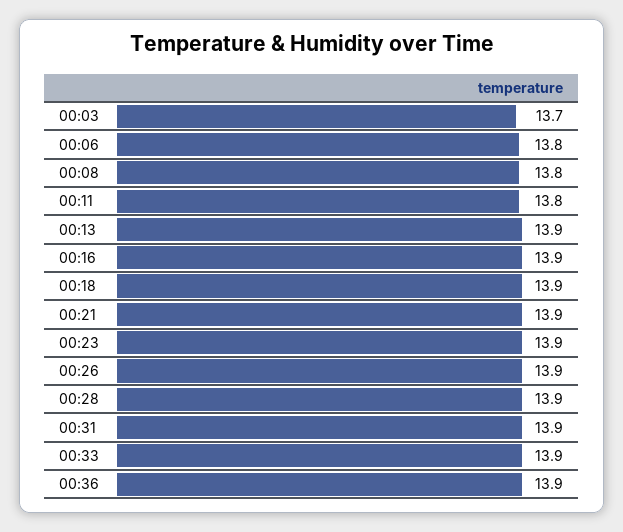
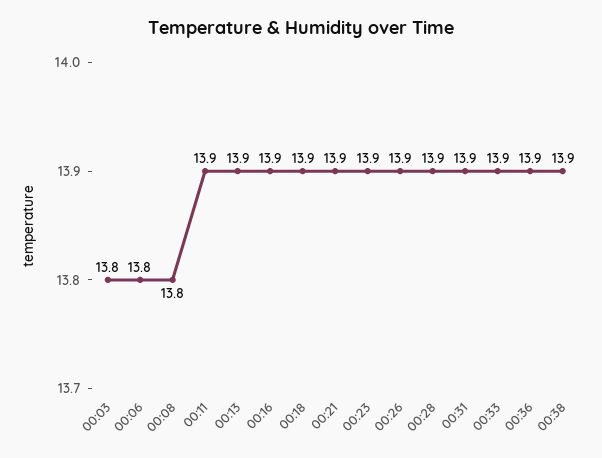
00:03: 13.7 -> 13.8
00:11: 13.8 -> 13.9
00:38: none -> 13.9

